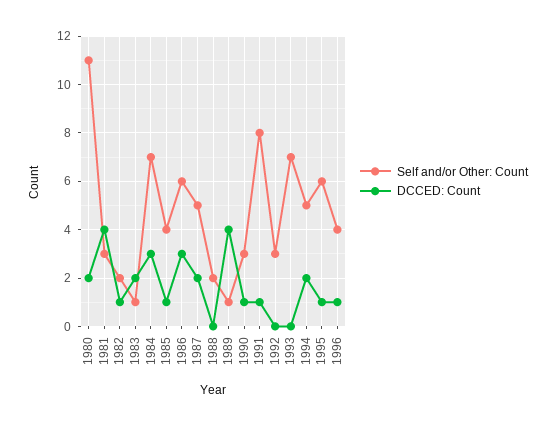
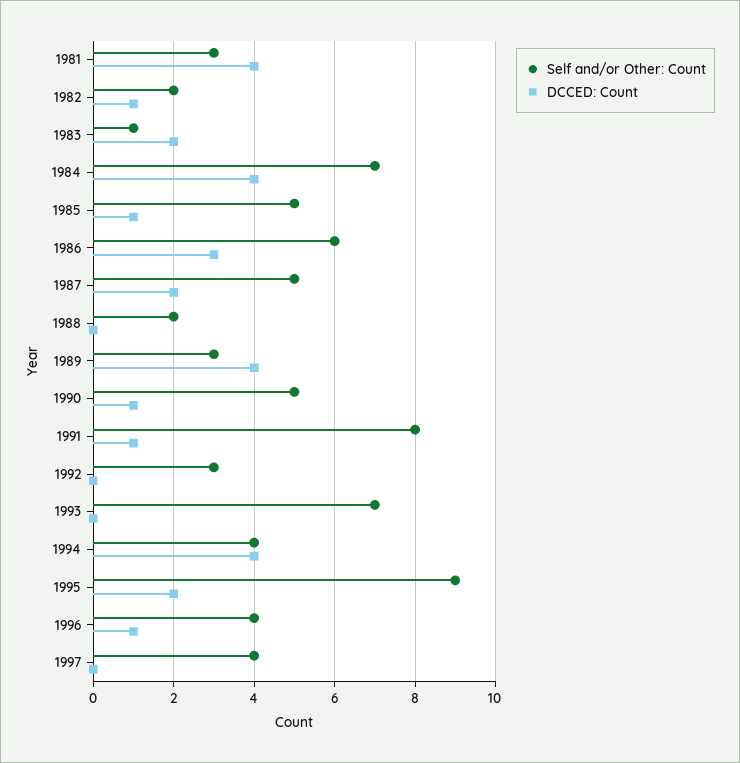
Self and/or Other: Count, 1980: 11 -> none
DCCED: Count, 1980: 2 -> none
DCCED: Count, 1984: 3 -> 4
Self and/or Other: Count, 1985: 4 -> 5
Self and/or Other: Count, 1989: 1 -> 3
Self and/or Other: Count, 1990: 3 -> 5
Self and/or Other: Count, 1994: 5 -> 4
DCCED: Count, 1994: 2 -> 4
Self and/or Other: Count, 1995: 6 -> 9
DCCED: Count, 1995: 1 -> 2
Self and/or Other: Count, 1997: none -> 4
DCCED: Count, 1997: none -> 0

